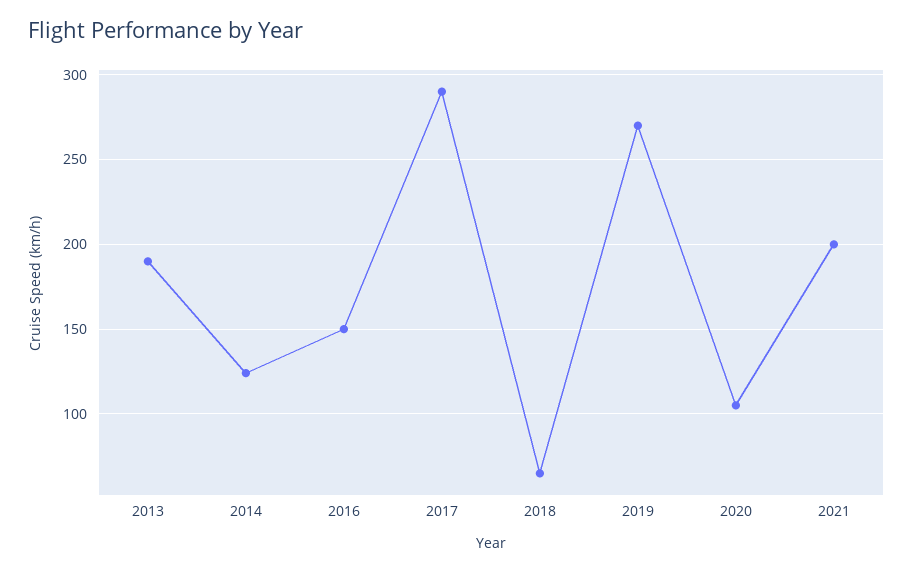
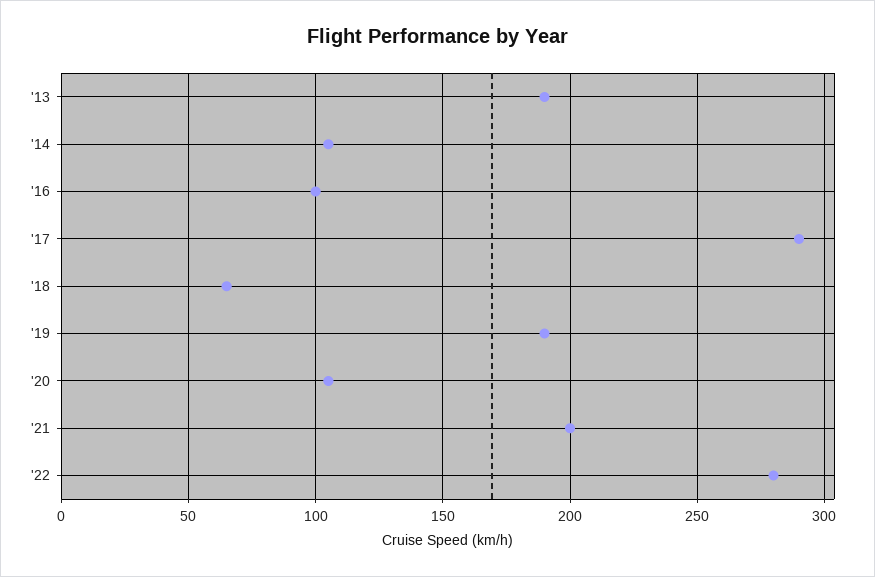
2014: 125 -> 105
2016: 150 -> 100
2019: 270 -> 190
'22: none -> 280

